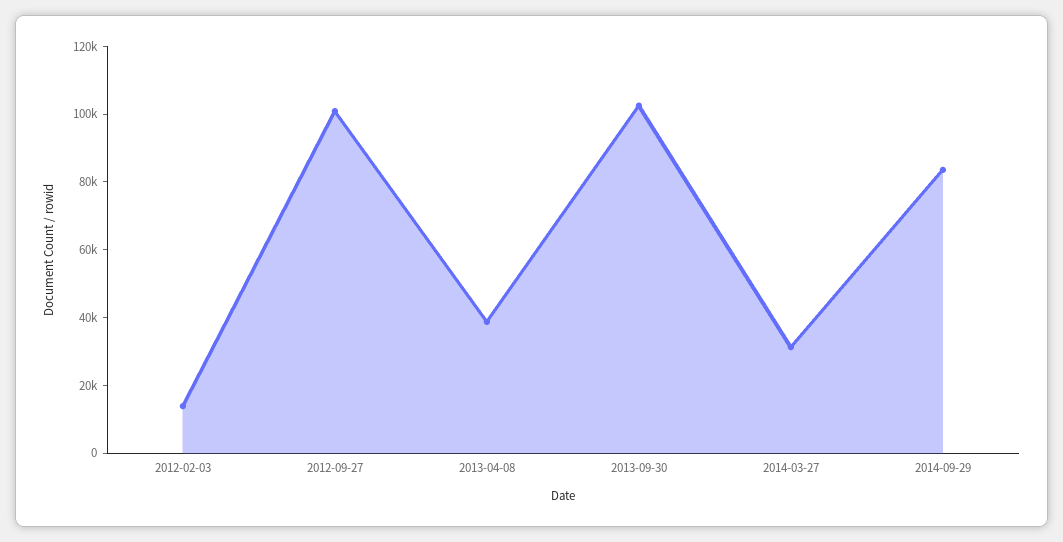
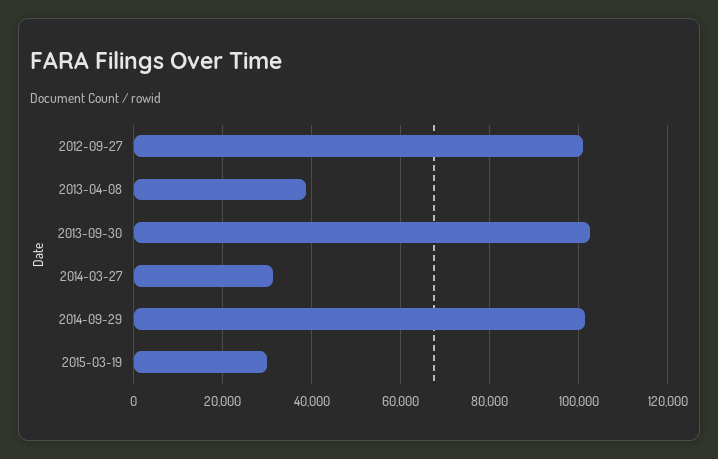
2012-02-03: 15000 -> none
2014-09-29: 85000 -> 102000
2015-03-19: none -> 30000

